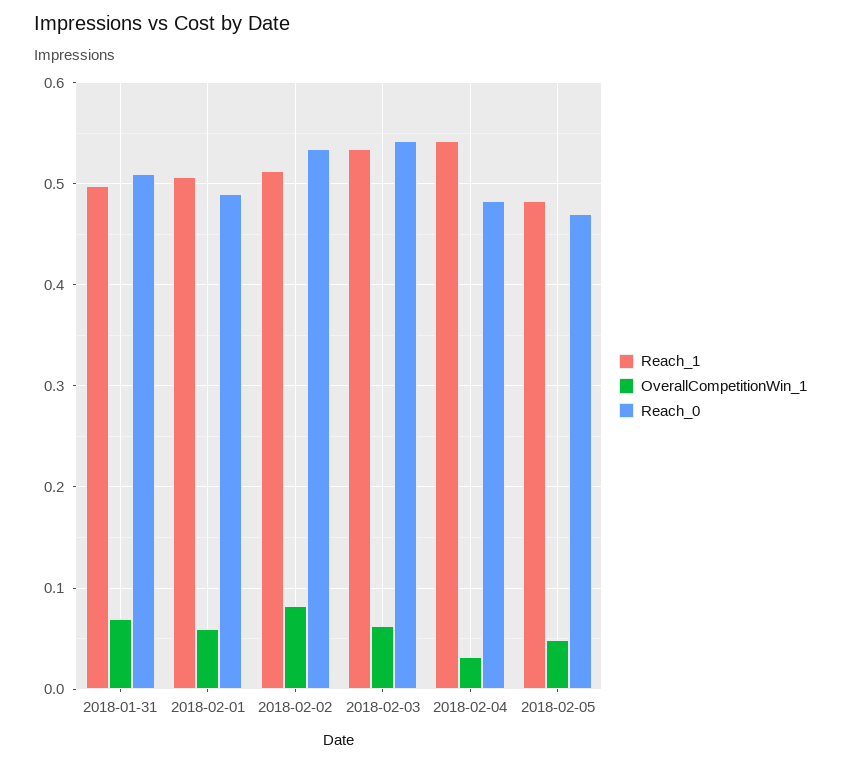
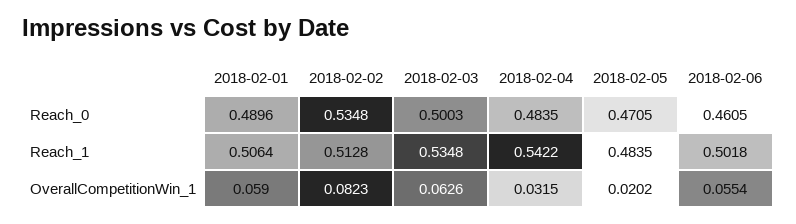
Reach_1, 2018-01-31: 0.5 -> none
OverallCompetitionWin_1, 2018-01-31: 0.07 -> none
Reach_0, 2018-01-31: 0.51 -> none
Reach_0, 2018-02-03: 0.54 -> 0.5003
OverallCompetitionWin_1, 2018-02-05: 0.05 -> 0.0202
Reach_0, 2018-02-06: none -> 0.4605
Reach_1, 2018-02-06: none -> 0.5018
OverallCompetitionWin_1, 2018-02-06: none -> 0.0554

